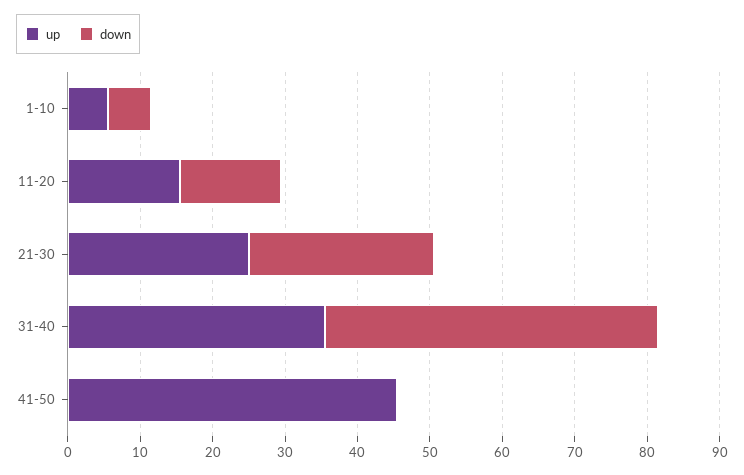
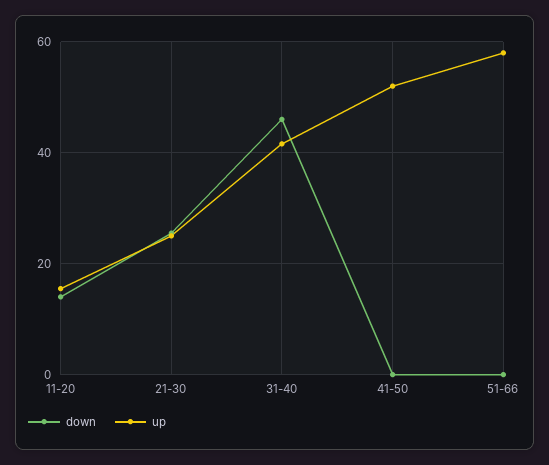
up, 1-10: 6 -> none
down, 1-10: 6 -> none
up, 31-40: 36 -> 42
up, 41-50: 46 -> 52
down, 51-66: none -> 0
up, 51-66: none -> 58

